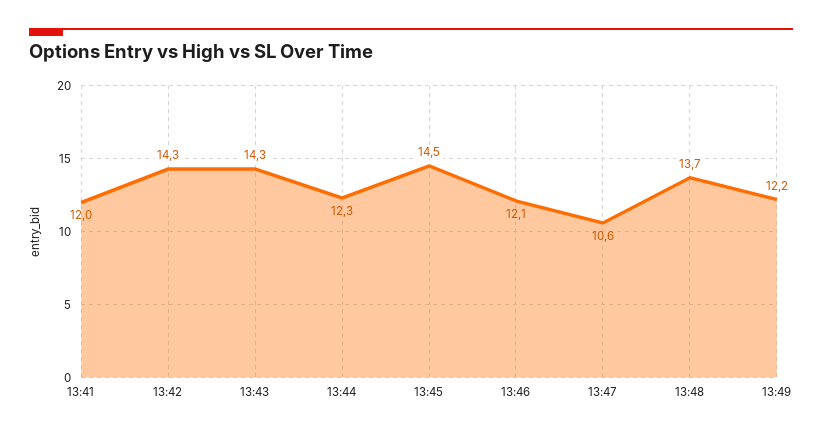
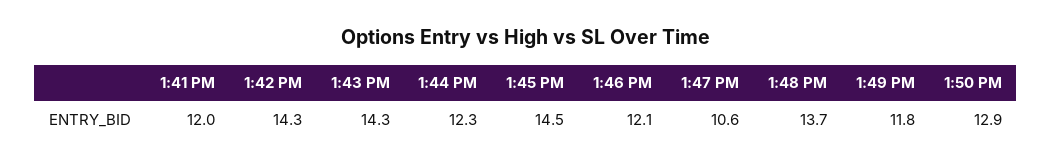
13:49: 12.2 -> 11.8
1:50 PM: none -> 12.9

